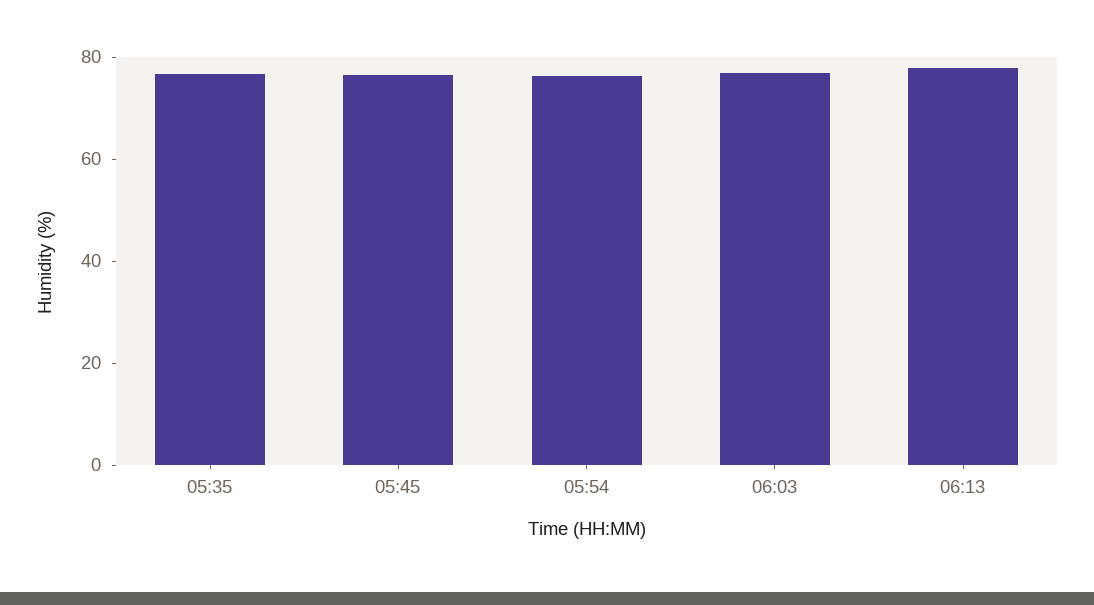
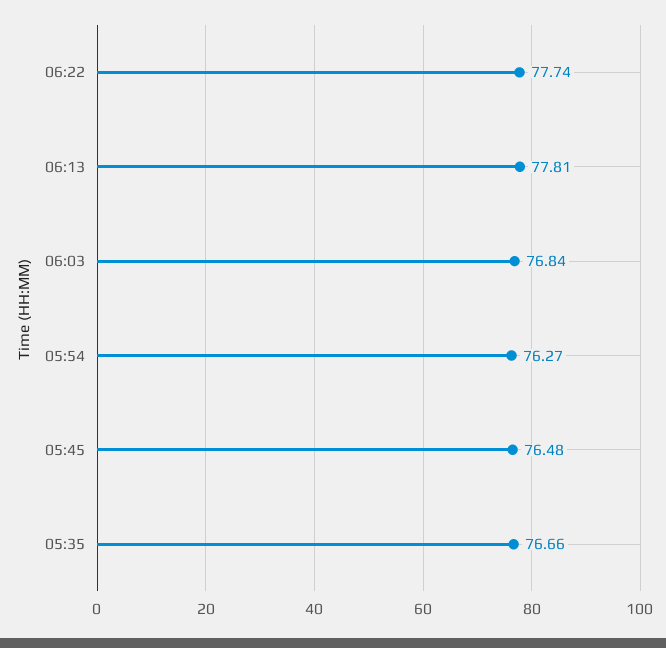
06:22: none -> 77.74

